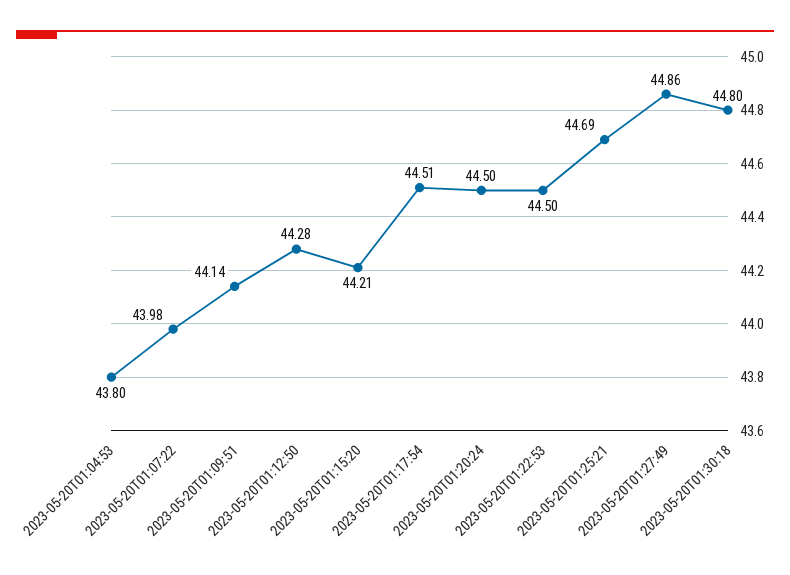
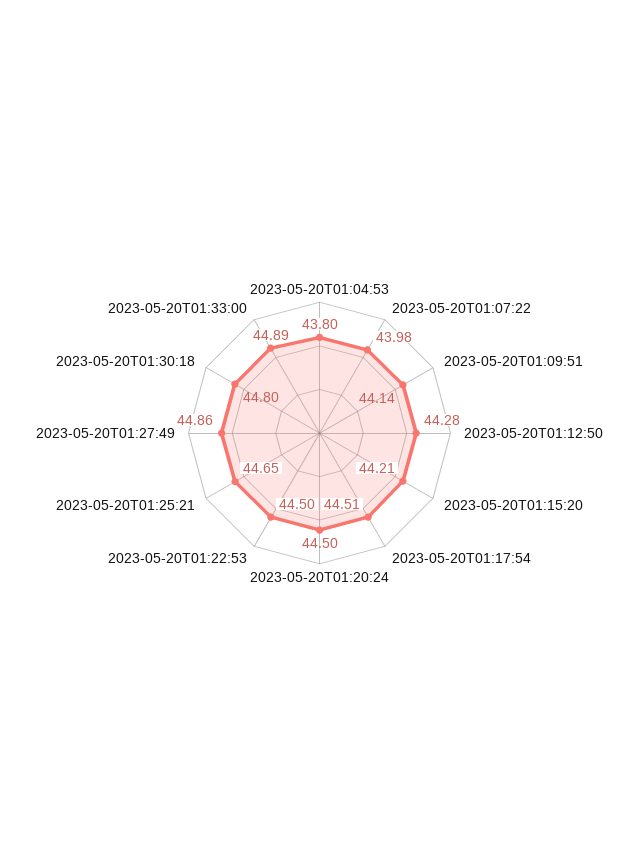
2023-05-20T01:25:21: 44.69 -> 44.65
2023-05-20T01:33:00: none -> 44.89

